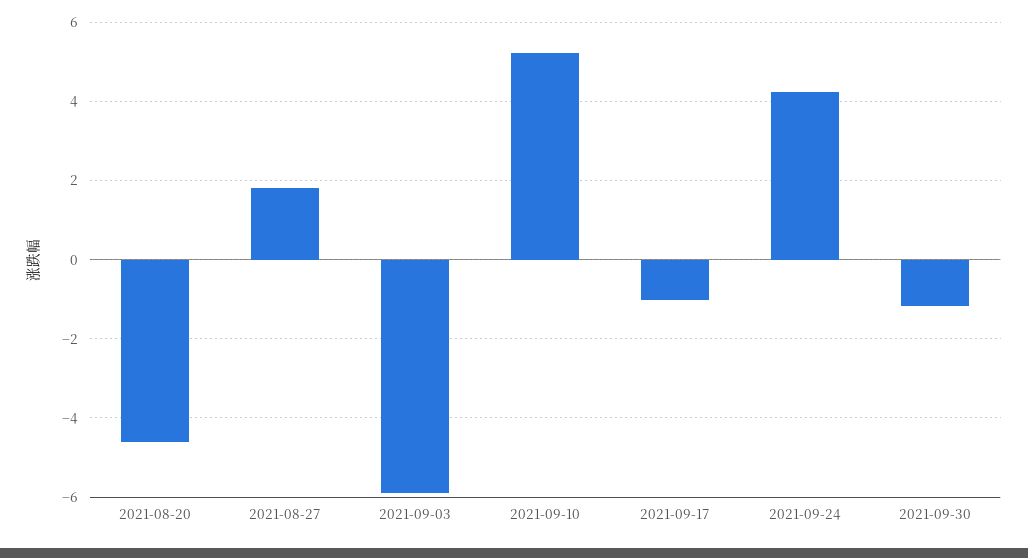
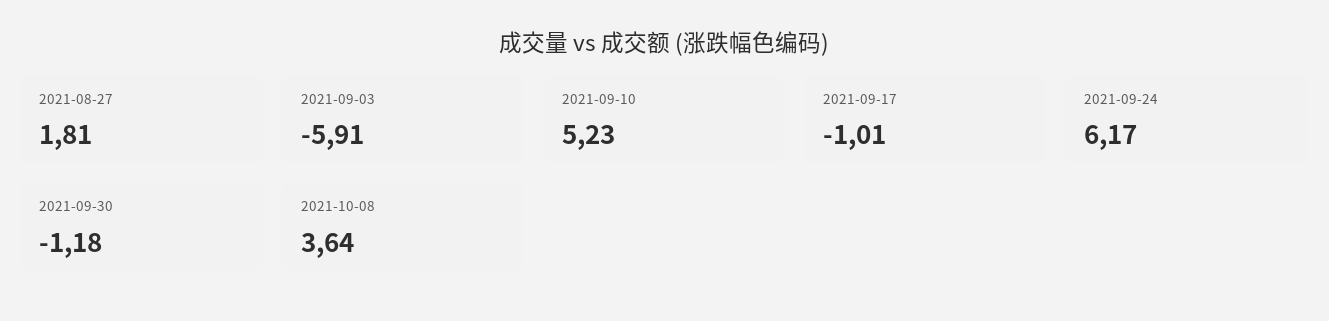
2021-08-20: -4.6 -> none
2021-09-24: 4.2 -> 6.17
2021-10-08: none -> 3.64

